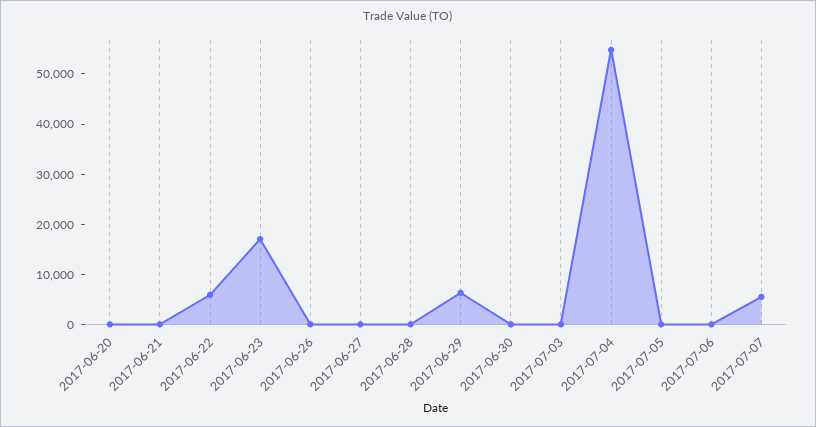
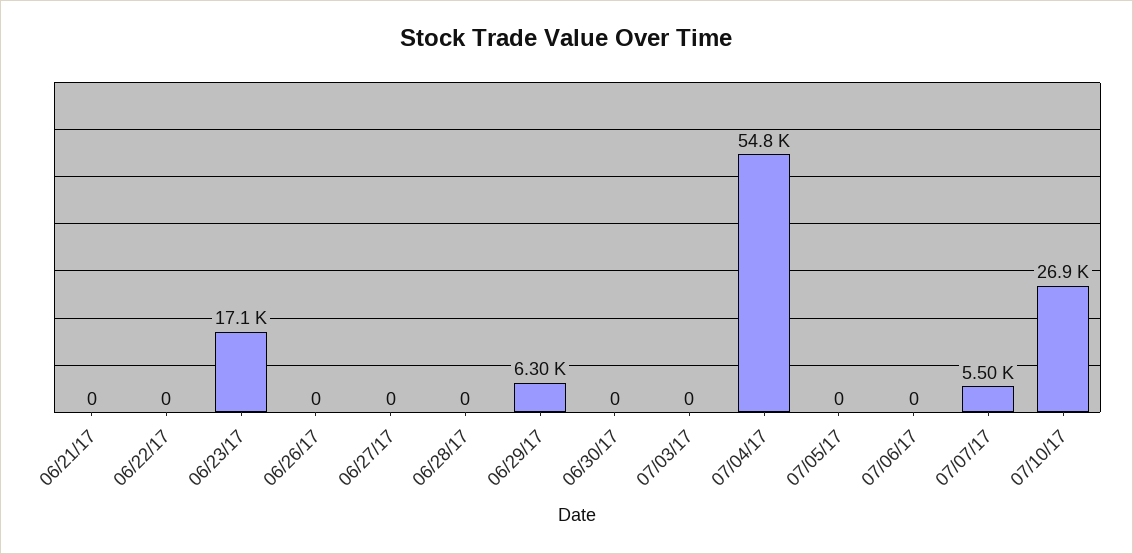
2017-06-20: 0 -> none
2017-06-22: 6000 -> 0
07/10/17: none -> 26900

